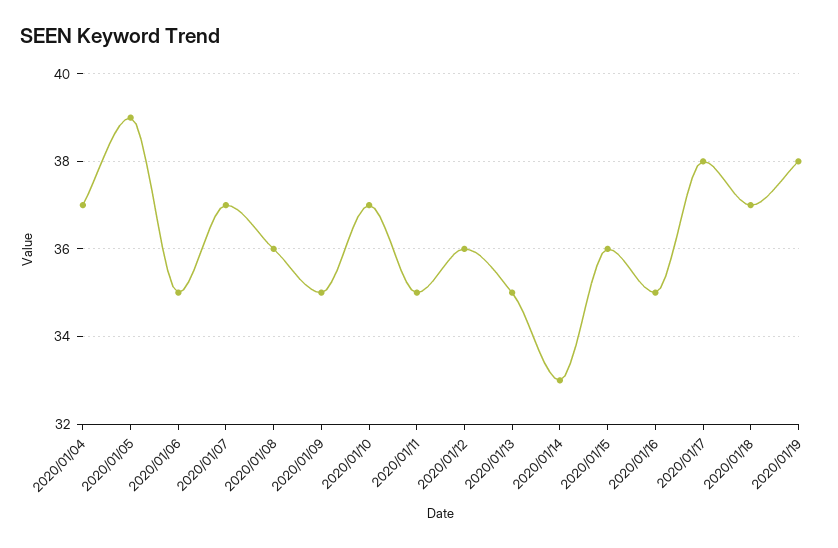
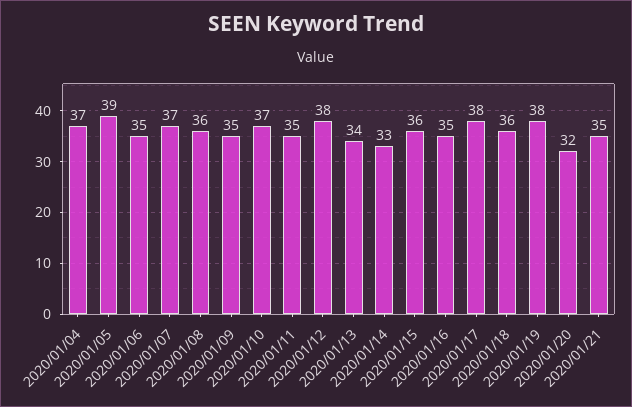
2020/01/12: 36 -> 38
2020/01/13: 35 -> 34
2020/01/18: 37 -> 36
2020/01/20: none -> 32
2020/01/21: none -> 35

